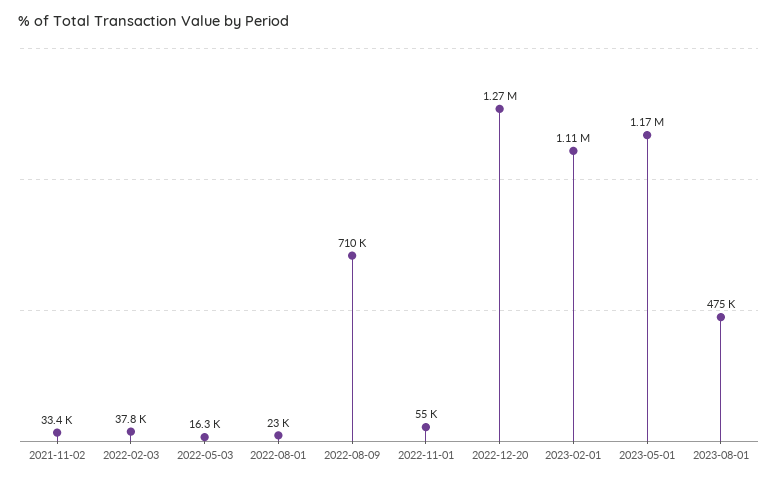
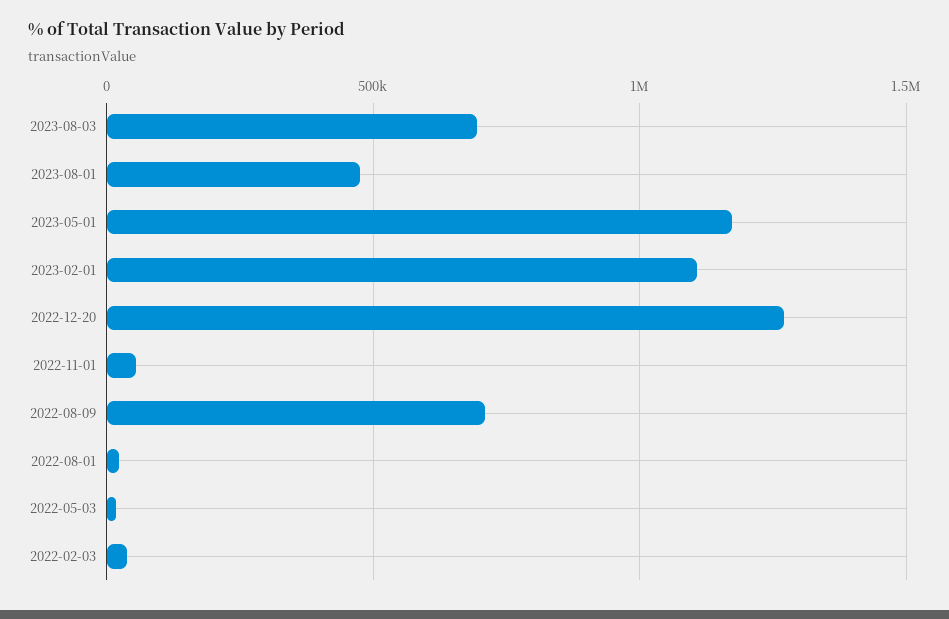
2021-11-02: 33400 -> none
2023-08-03: none -> 700000

